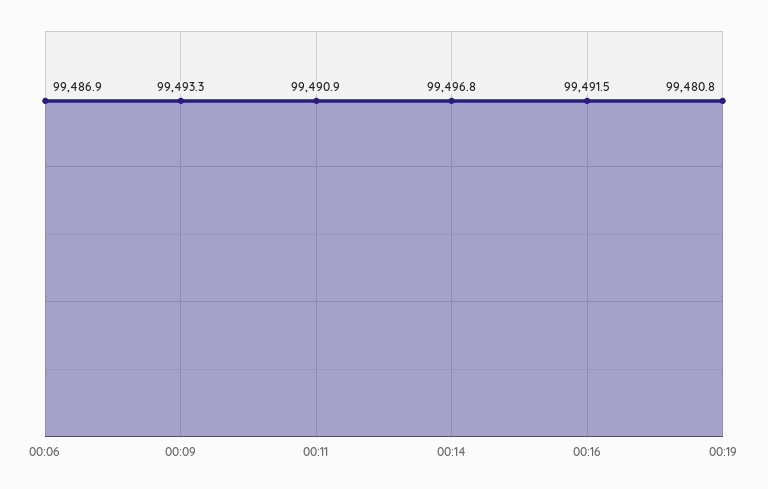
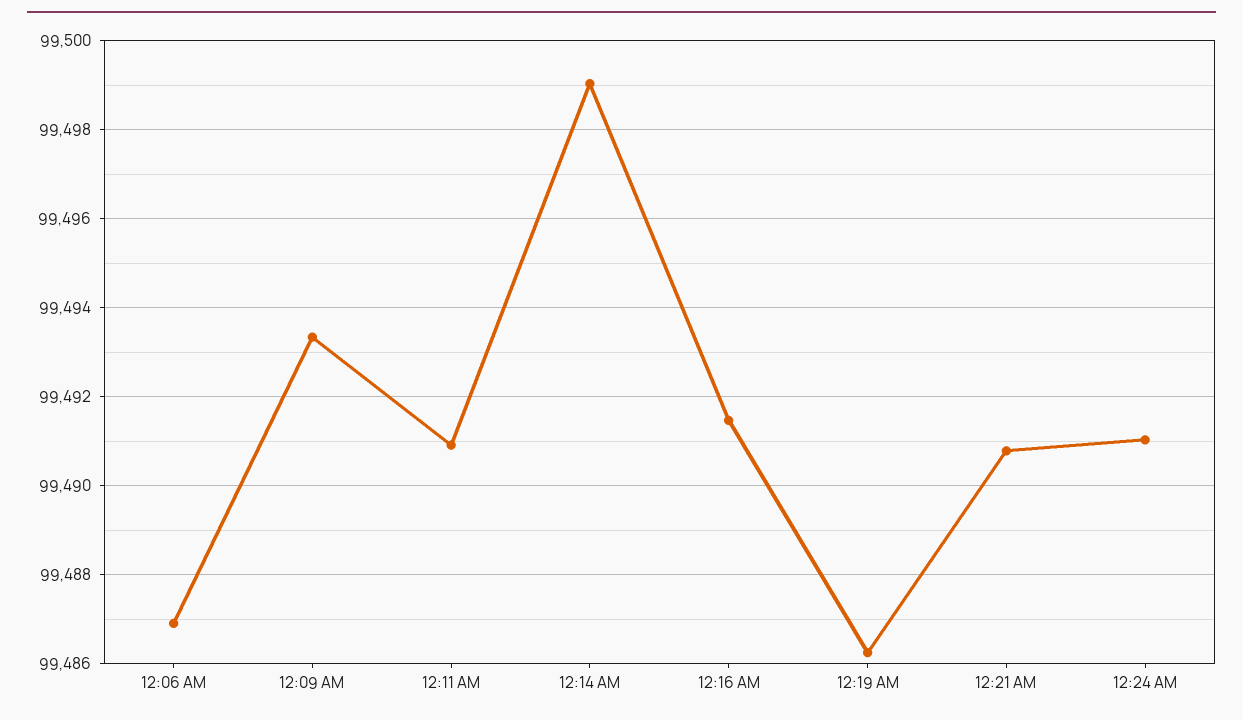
00:14: 99496.8 -> 99499
00:19: 99480.8 -> 99486.2
12:21 AM: none -> 99490.8
12:24 AM: none -> 99491

